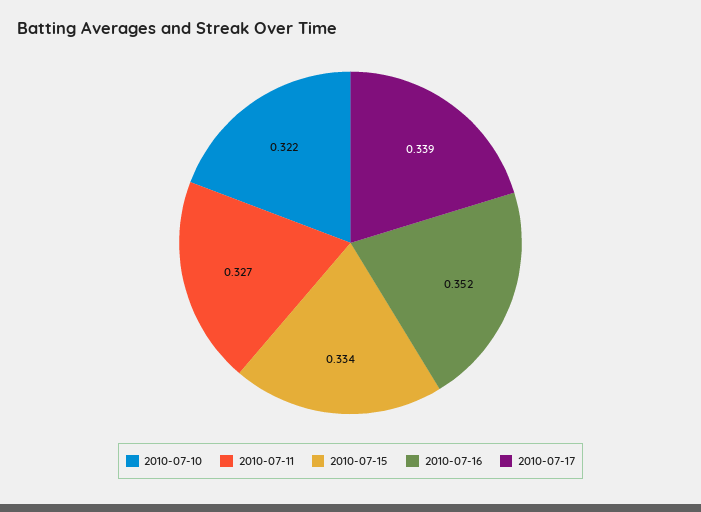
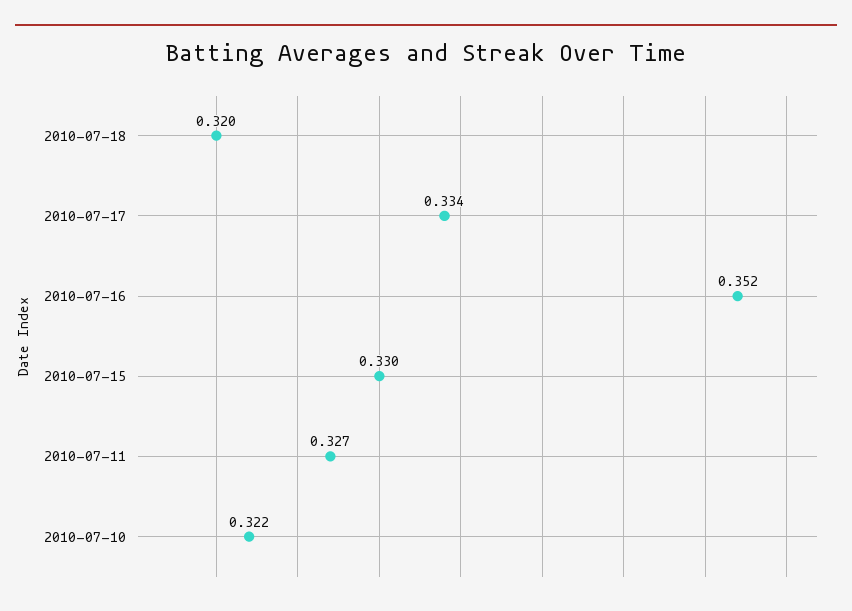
2010-07-15: 0.334 -> 0.33
2010-07-17: 0.339 -> 0.334
2010-07-18: none -> 0.32

